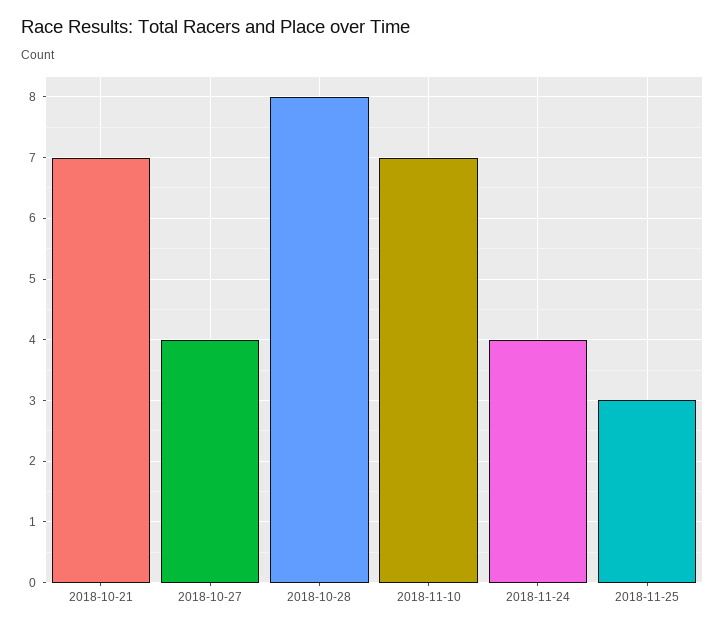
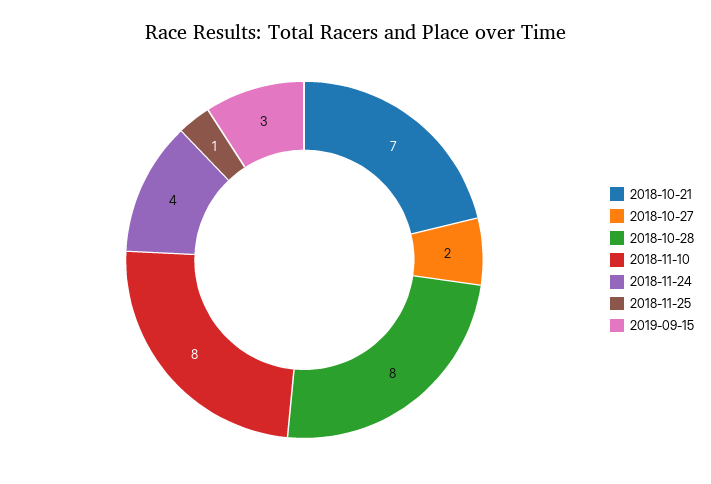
2018-10-27: 4 -> 2
2018-11-10: 7 -> 8
2018-11-25: 3 -> 1
2019-09-15: none -> 3

